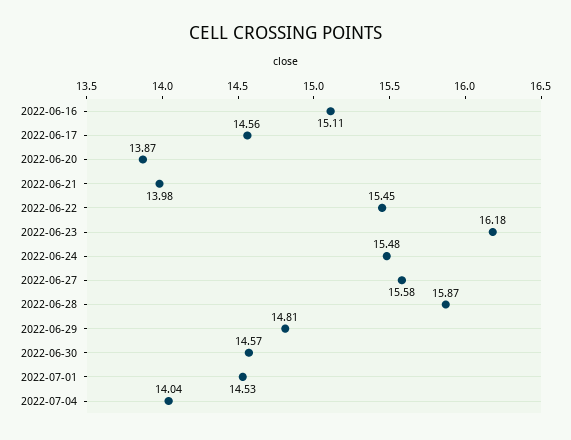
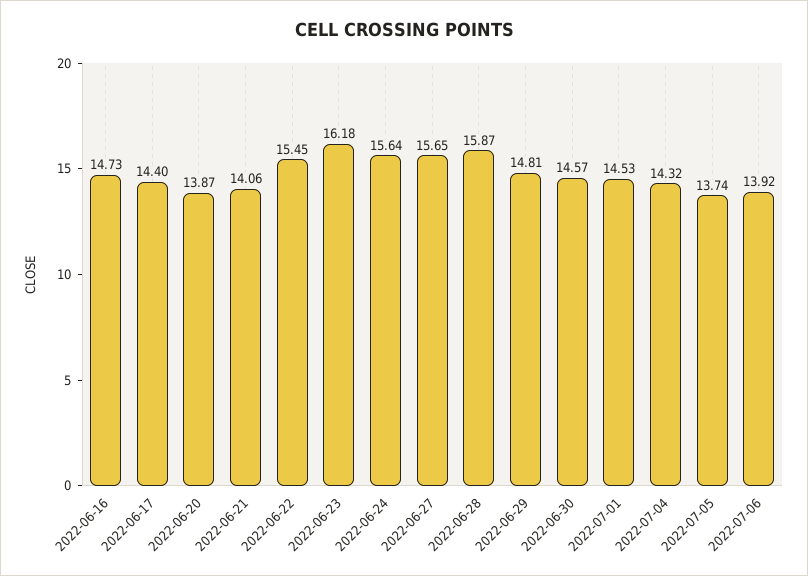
2022-06-16: 15.11 -> 14.73
2022-06-17: 14.56 -> 14.4
2022-06-21: 13.98 -> 14.06
2022-06-24: 15.48 -> 15.64
2022-06-27: 15.58 -> 15.65
2022-07-04: 14.04 -> 14.32
2022-07-05: none -> 13.74
2022-07-06: none -> 13.92

